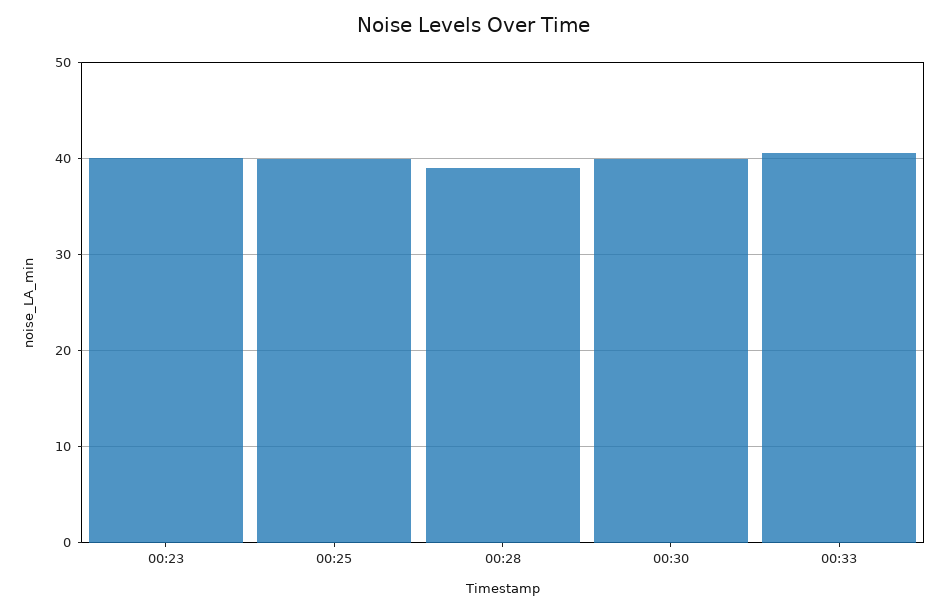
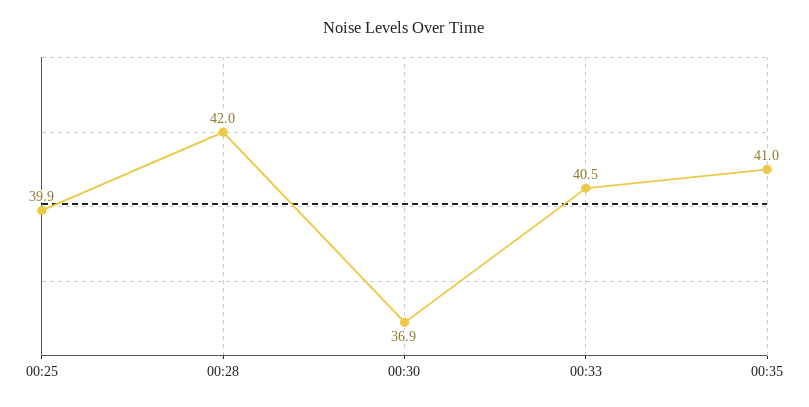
00:23: 40 -> none
00:28: 39 -> 42
00:30: 40 -> 36.9
00:35: none -> 41

